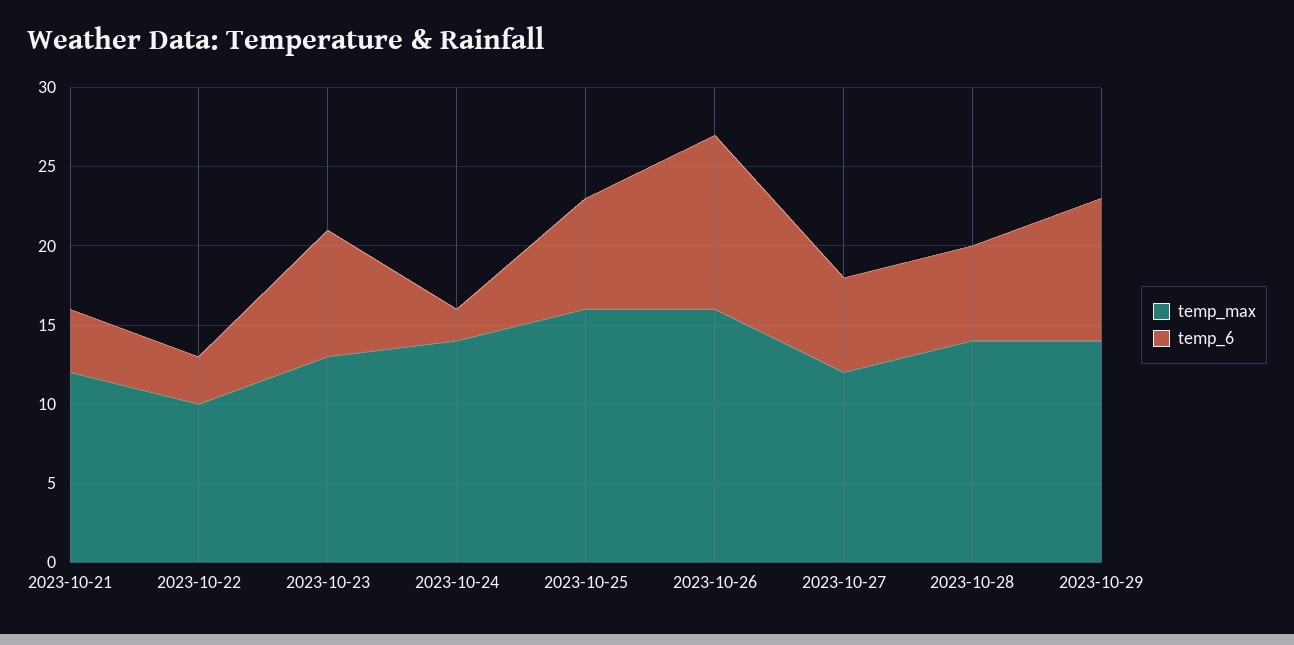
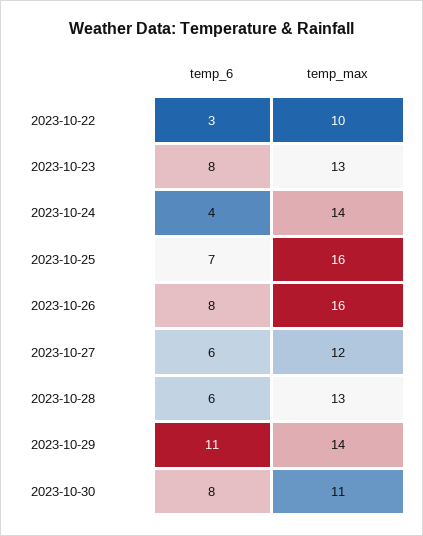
temp_max, 2023-10-21: 12 -> none
temp_6, 2023-10-21: 4 -> none
temp_6, 2023-10-24: 2 -> 4
temp_6, 2023-10-26: 11 -> 8
temp_max, 2023-10-28: 14 -> 13
temp_6, 2023-10-29: 9 -> 11
temp_6, 2023-10-30: none -> 8
temp_max, 2023-10-30: none -> 11

